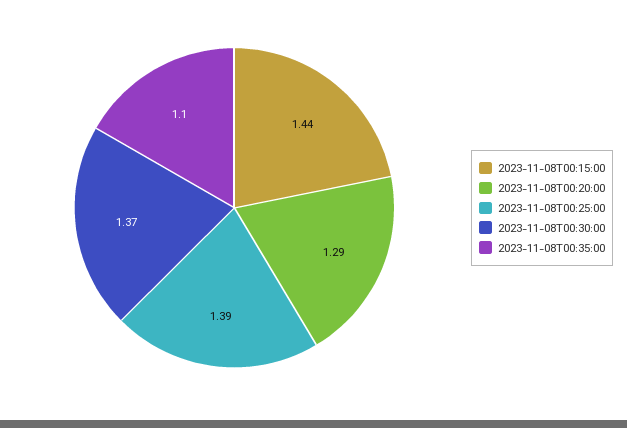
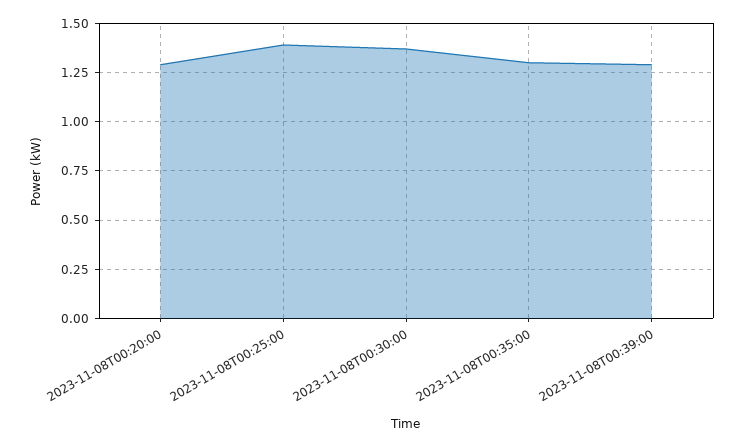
2023-11-08T00:15:00: 1.44 -> none
2023-11-08T00:35:00: 1.1 -> 1.3
2023-11-08T00:39:00: none -> 1.3

